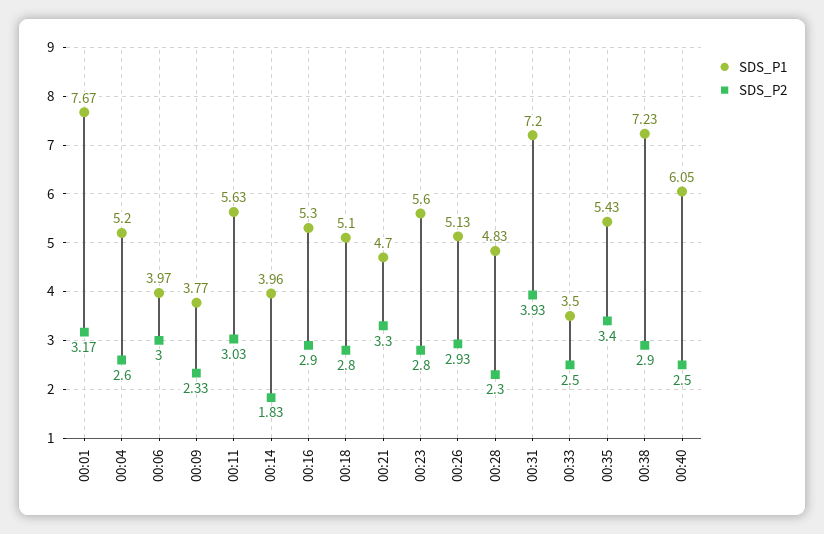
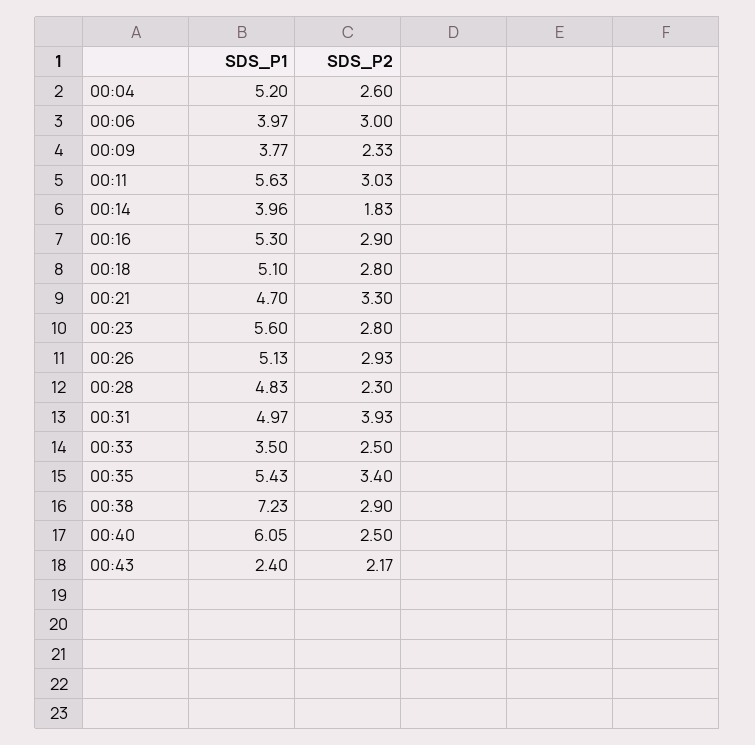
SDS_P1, 00:01: 7.67 -> none
SDS_P2, 00:01: 3.17 -> none
SDS_P1, 00:31: 7.2 -> 4.97
SDS_P1, 00:43: none -> 2.4
SDS_P2, 00:43: none -> 2.17

